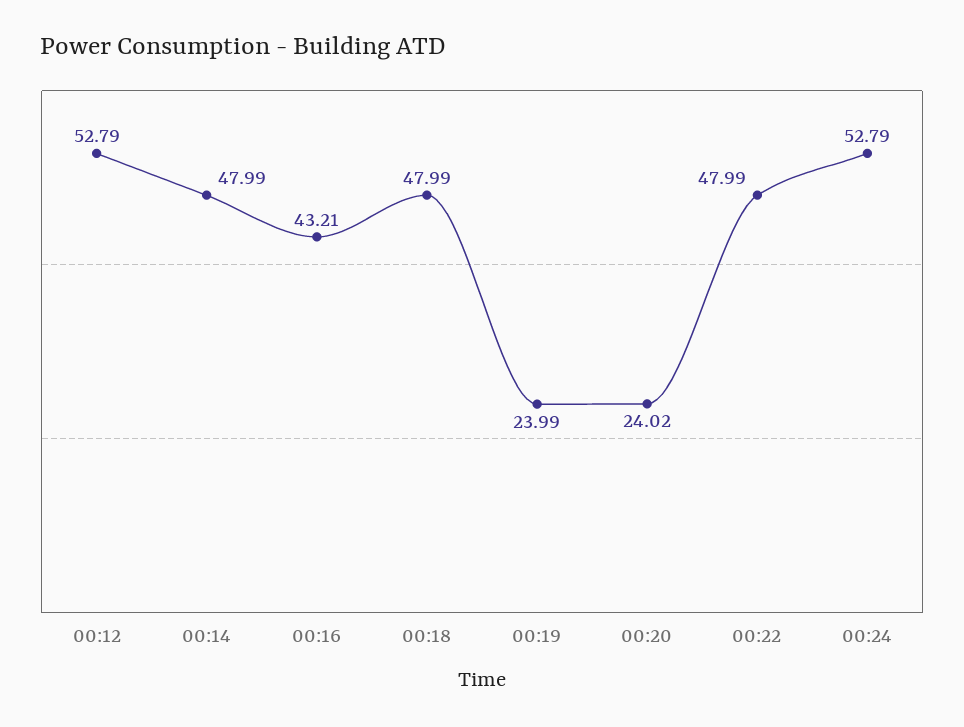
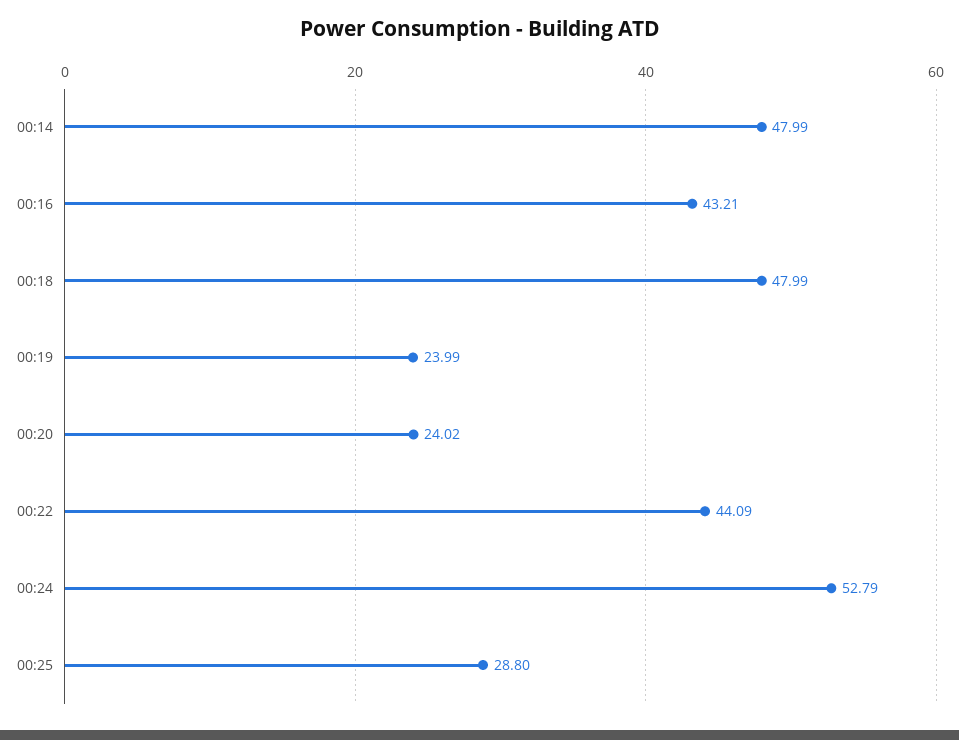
00:12: 52.79 -> none
00:22: 47.99 -> 44.09
00:25: none -> 28.8

